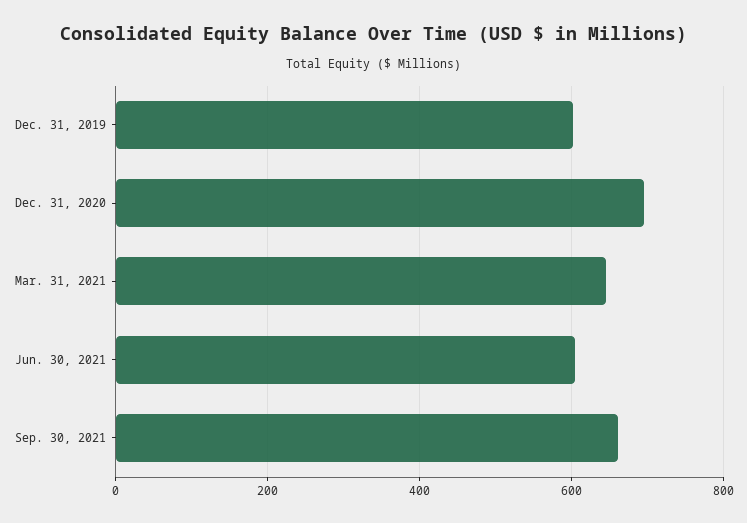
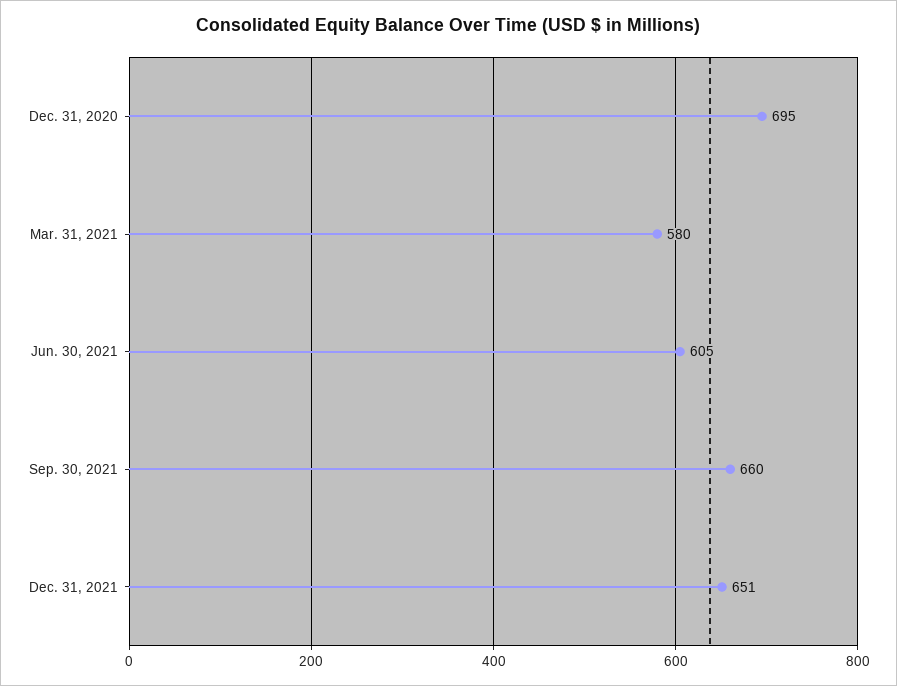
Dec. 31, 2019: 600 -> none
Mar. 31, 2021: 640 -> 580
Dec. 31, 2021: none -> 651

